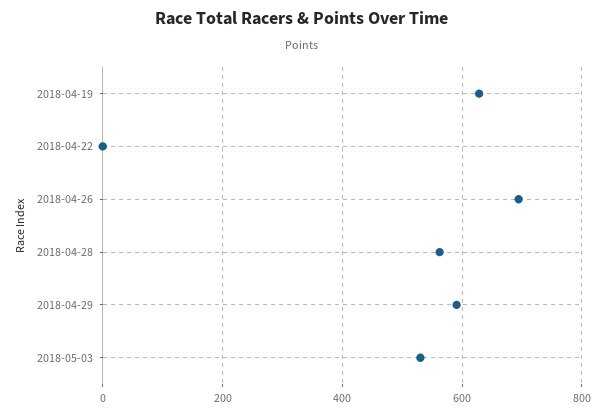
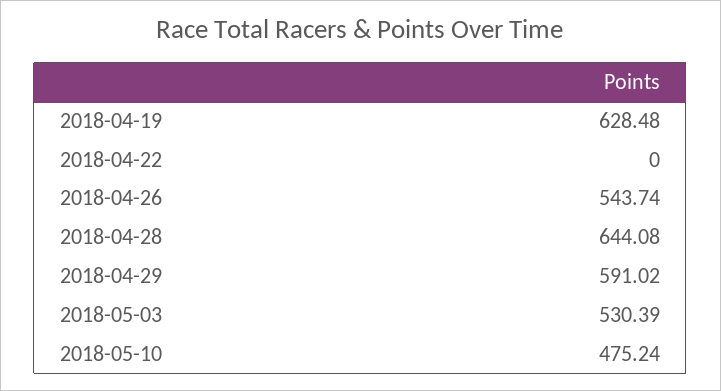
2018-04-26: 700 -> 543.74
2018-04-28: 560 -> 644.08
2018-05-10: none -> 475.24

